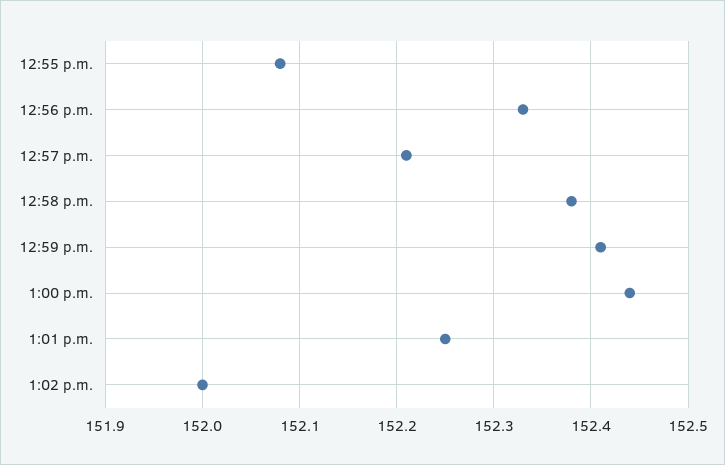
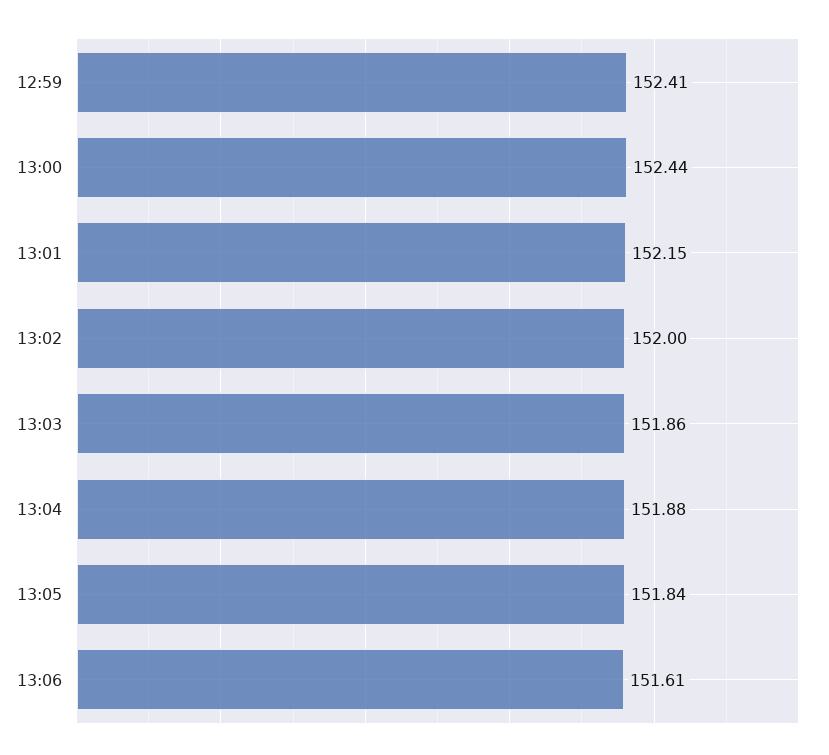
12:55 p.m.: 152.08 -> none
12:56 p.m.: 152.33 -> none
12:57 p.m.: 152.21 -> none
12:58 p.m.: 152.38 -> none
1:01 p.m.: 152.25 -> 152.15
13:03: none -> 151.86
13:04: none -> 151.88
13:05: none -> 151.84
13:06: none -> 151.61

